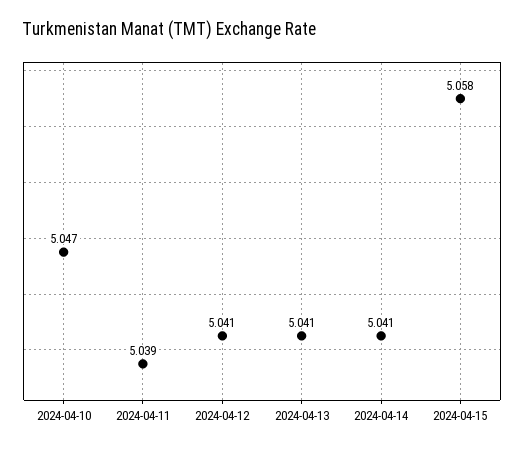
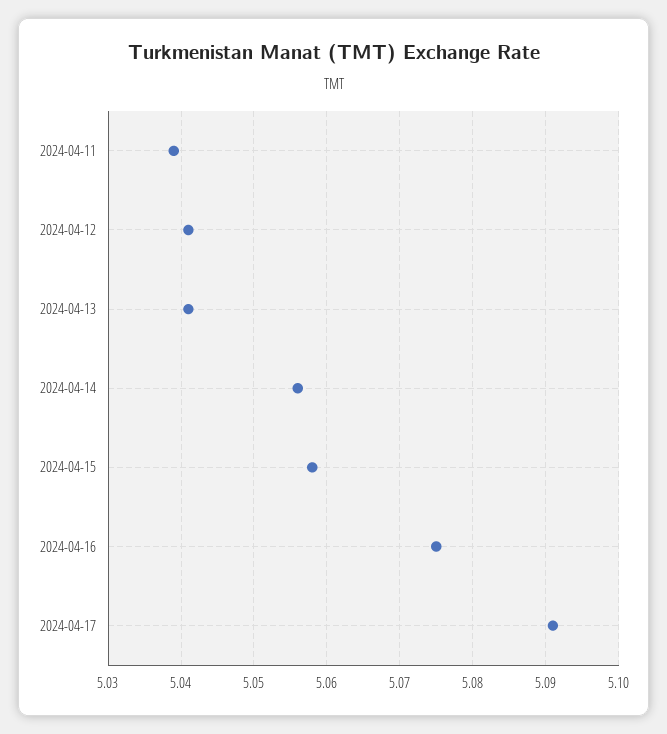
2024-04-10: 5.047 -> none
2024-04-14: 5.041 -> 5.056
2024-04-16: none -> 5.075
2024-04-17: none -> 5.091

